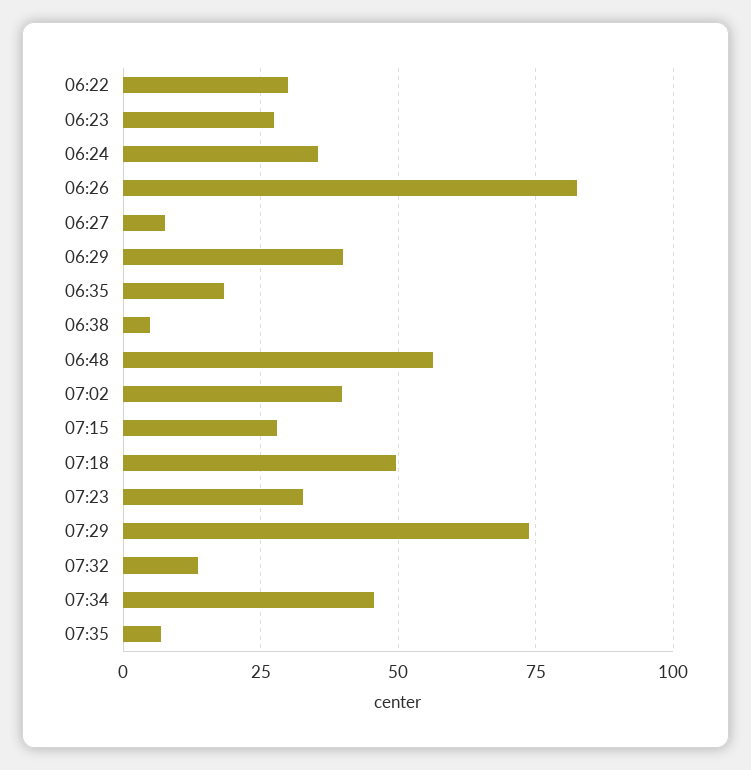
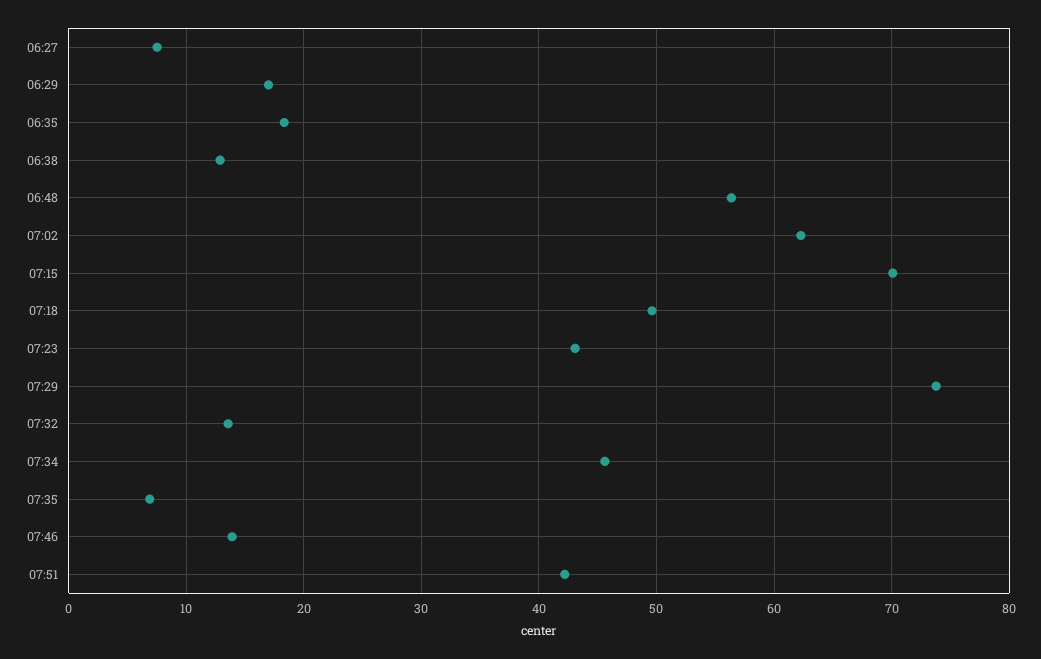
06:22: 30 -> none
06:23: 27.5 -> none
06:24: 35 -> none
06:26: 82.5 -> none
06:29: 40 -> 17
06:38: 5 -> 13
07:02: 40 -> 62
07:15: 27.5 -> 70
07:23: 32.5 -> 43
07:46: none -> 14
07:51: none -> 42

